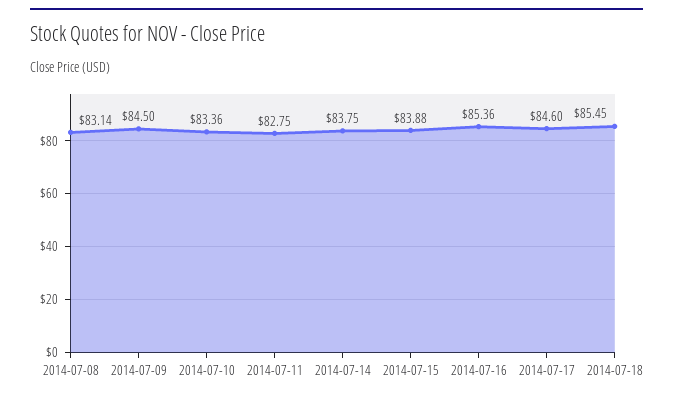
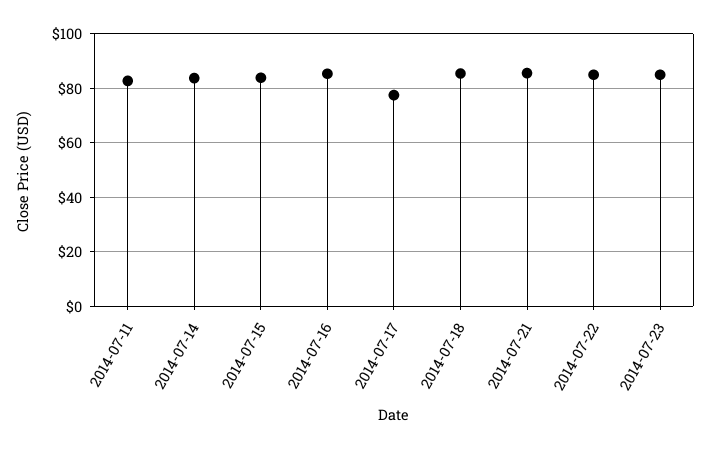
2014-07-08: 83.14 -> none
2014-07-09: 84.5 -> none
2014-07-10: 83.36 -> none
2014-07-17: 84.6 -> 77.5
2014-07-21: none -> 85
2014-07-22: none -> 85
2014-07-23: none -> 85

